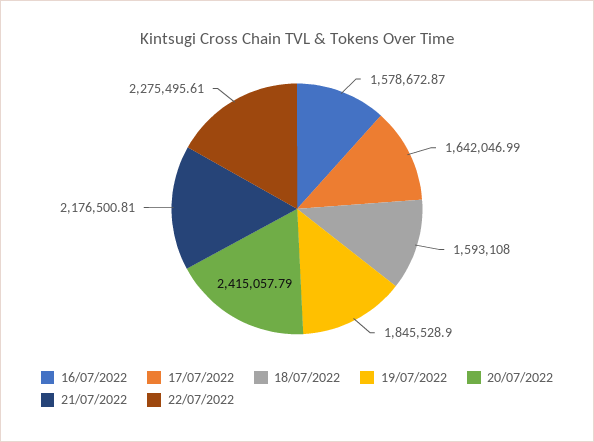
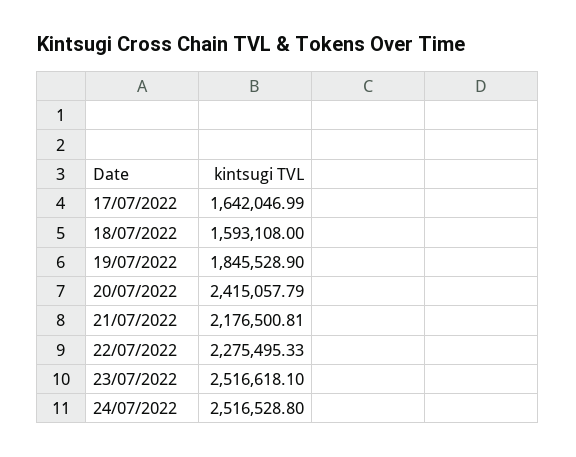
16/07/2022: 1578672.87 -> none
22/07/2022: 2275495.61 -> 2275495.33
23/07/2022: none -> 2516618.1
24/07/2022: none -> 2516528.8

